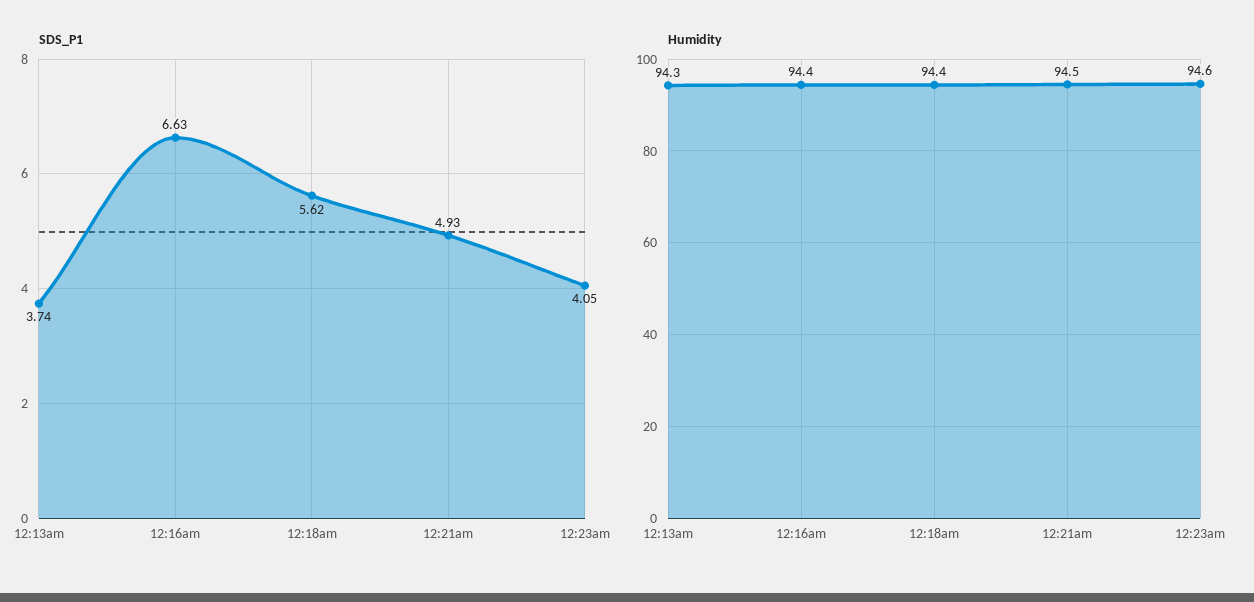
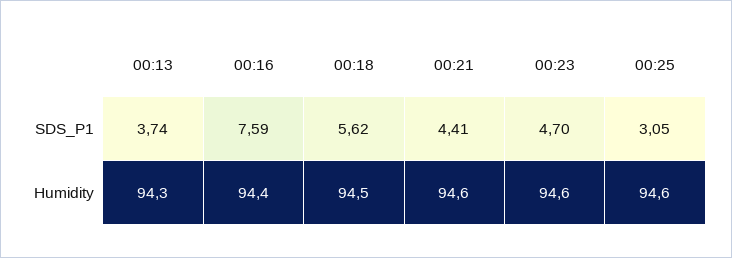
SDS_P1, 12:16am: 6.63 -> 7.59
SDS_P1, 12:21am: 4.93 -> 4.41
SDS_P1, 12:23am: 4.05 -> 4.7
Humidity, 12:18am: 94.4 -> 94.5
Humidity, 12:21am: 94.5 -> 94.6
SDS_P1, 00:25: none -> 3.05
Humidity, 00:25: none -> 94.6

